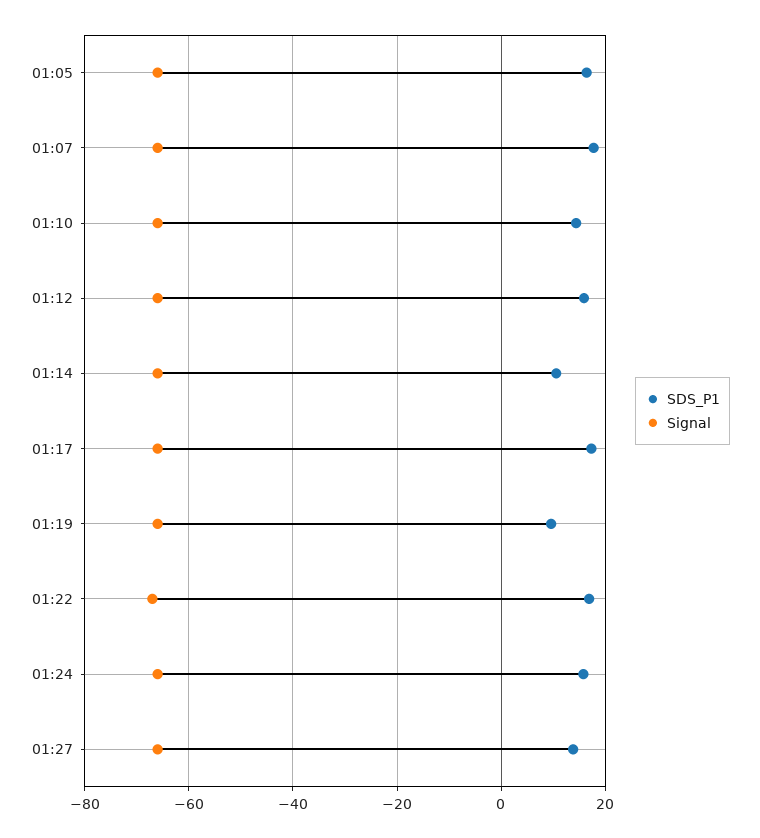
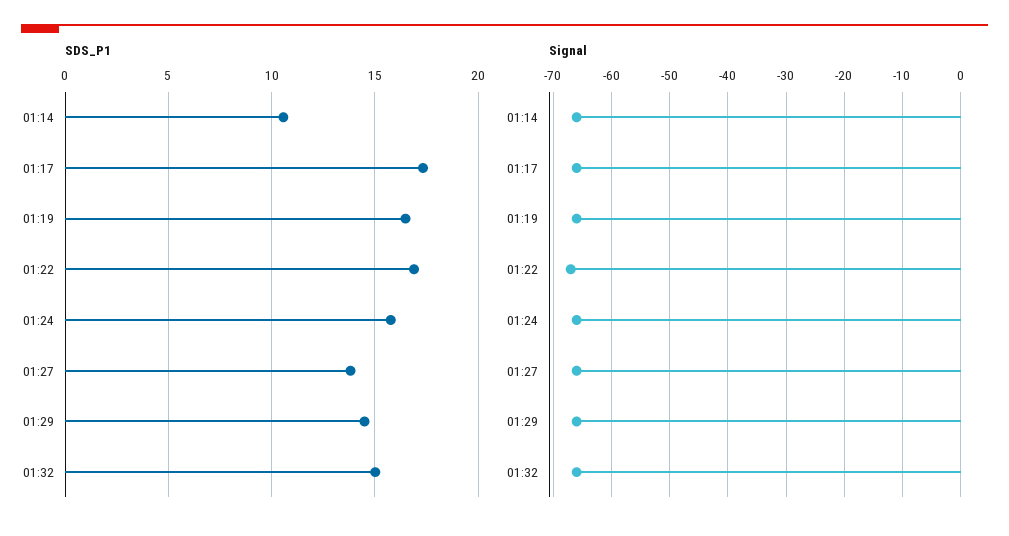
SDS_P1, 01:05: 16 -> none
Signal, 01:05: -66 -> none
SDS_P1, 01:07: 18 -> none
Signal, 01:07: -66 -> none
SDS_P1, 01:10: 14 -> none
Signal, 01:10: -66 -> none
SDS_P1, 01:12: 16 -> none
Signal, 01:12: -66 -> none
SDS_P1, 01:19: 10 -> 16.5
SDS_P1, 01:29: none -> 14.5
SDS_P1, 01:32: none -> 15
Signal, 01:29: none -> -65
Signal, 01:32: none -> -65

